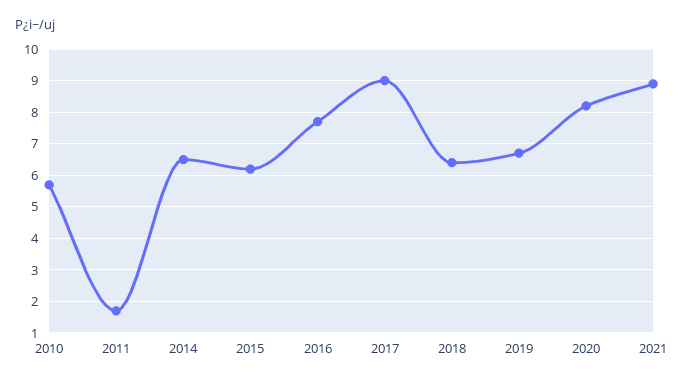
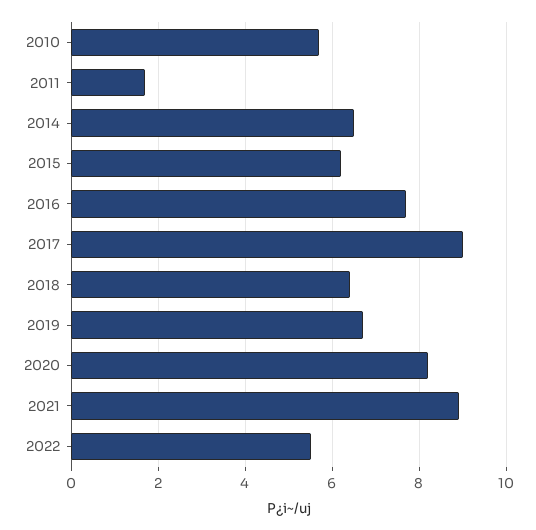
2022: none -> 5.5

